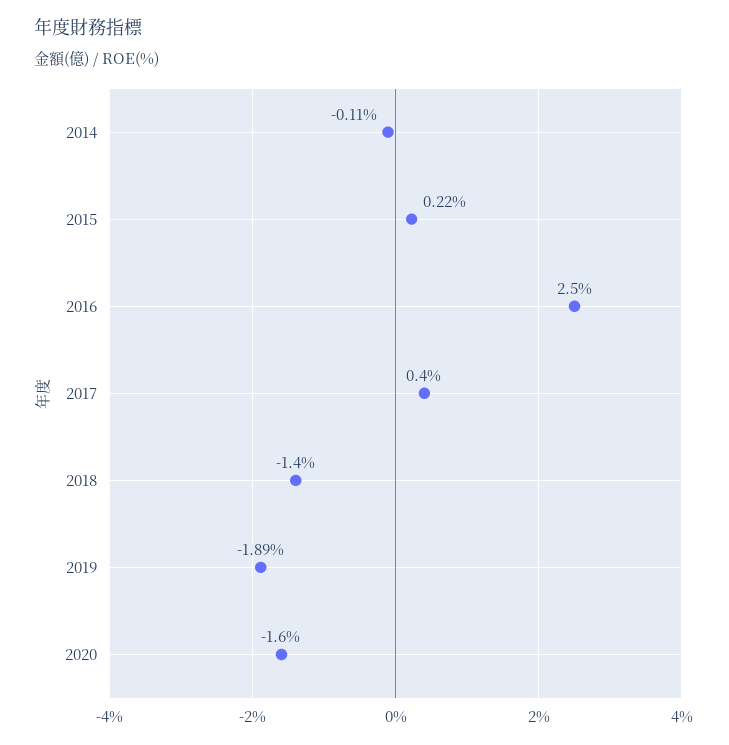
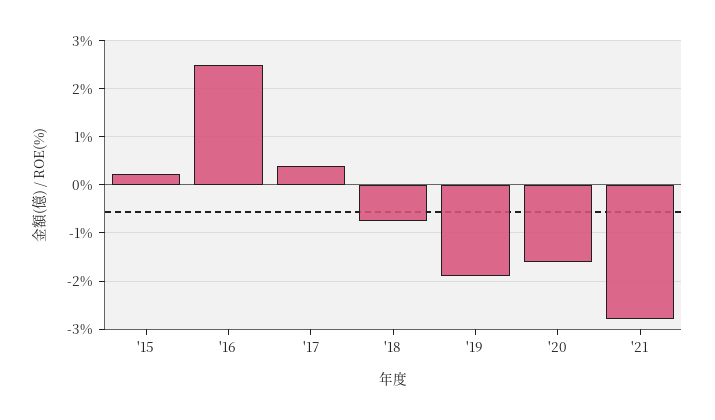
2014: -0.11 -> none
2018: -1.4 -> -0.8
'21: none -> -2.8

